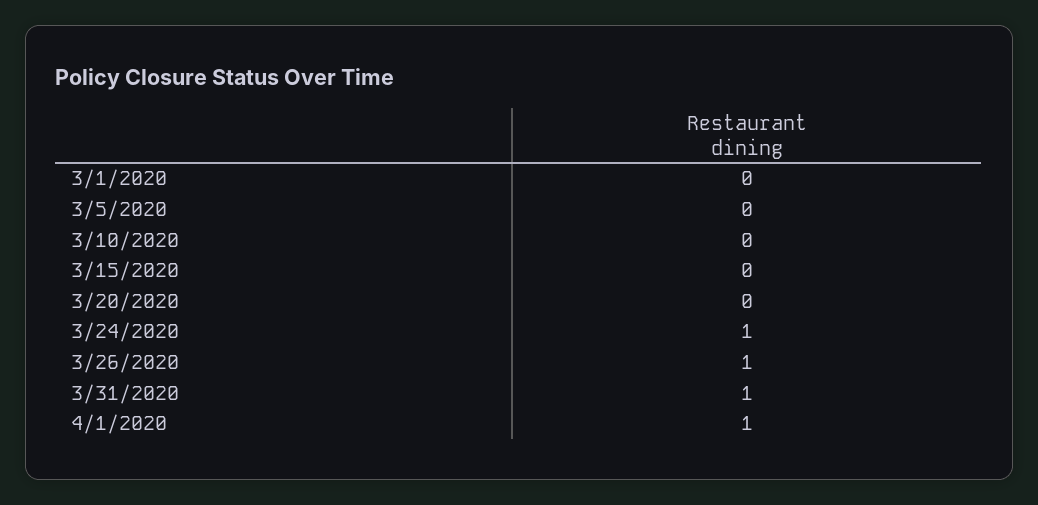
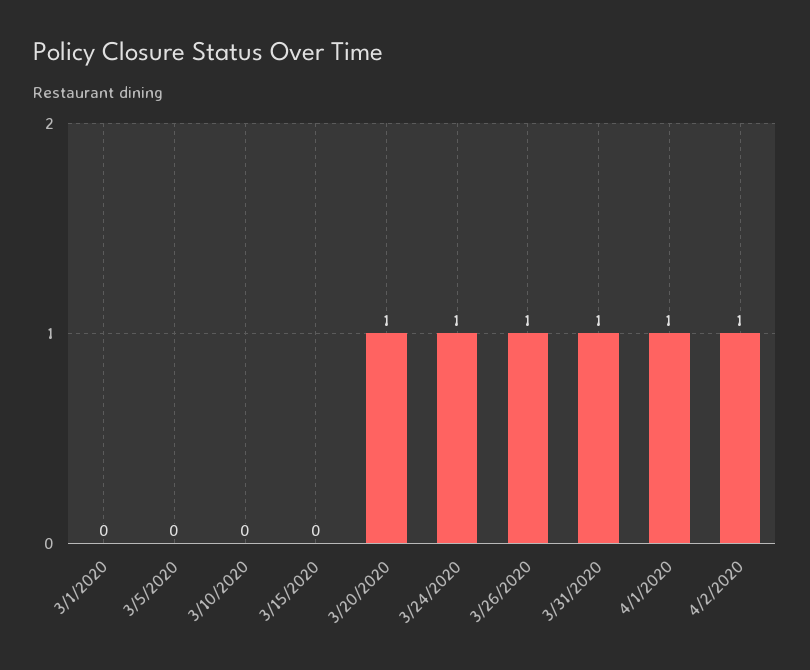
3/20/2020: 0 -> 1
4/2/2020: none -> 1

